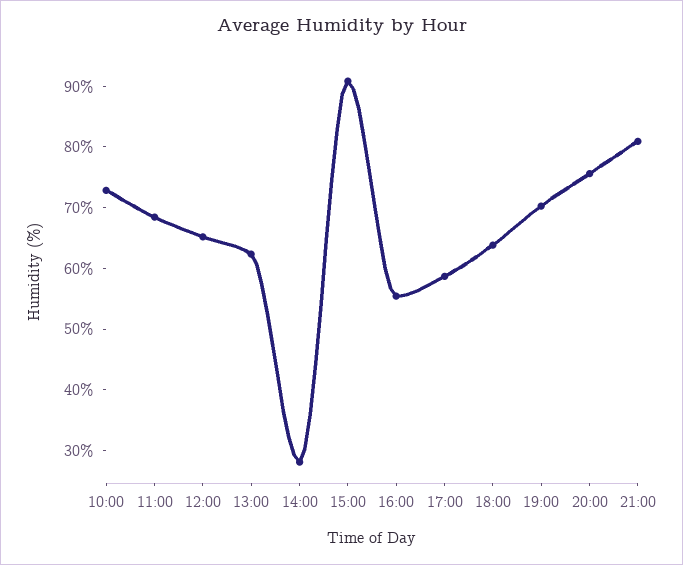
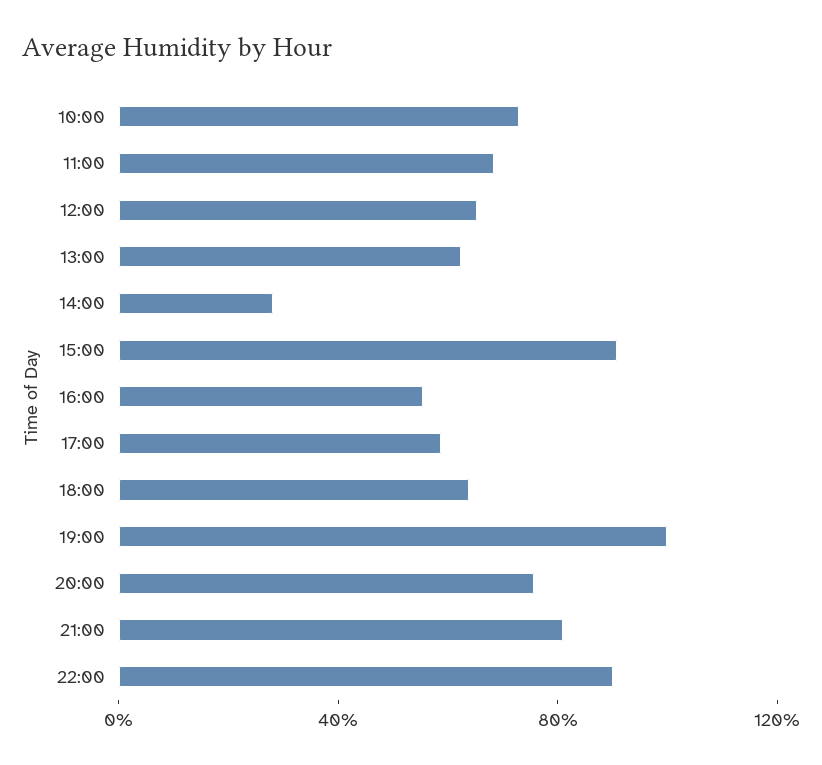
19:00: 70 -> 100
22:00: none -> 90

